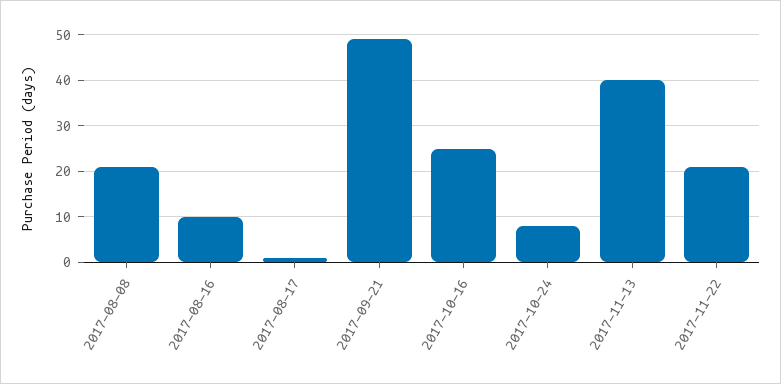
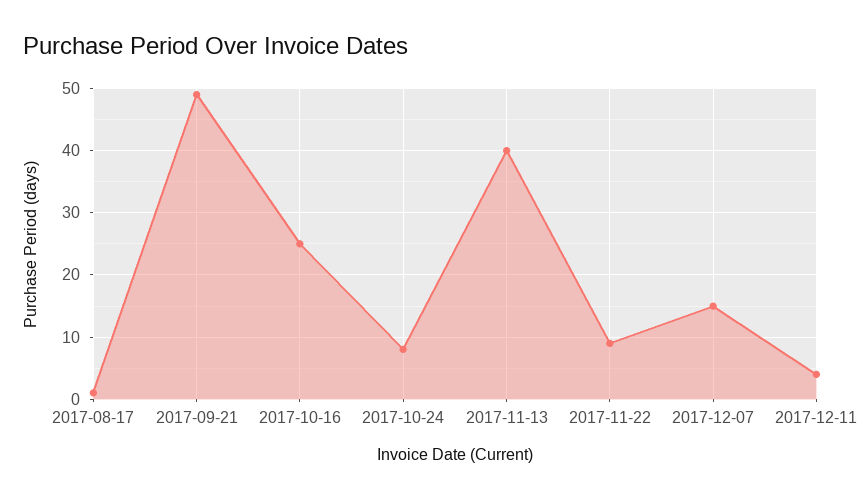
2017-08-08: 20 -> none
2017-08-16: 10 -> none
2017-11-22: 20 -> 9
2017-12-07: none -> 15
2017-12-11: none -> 4

